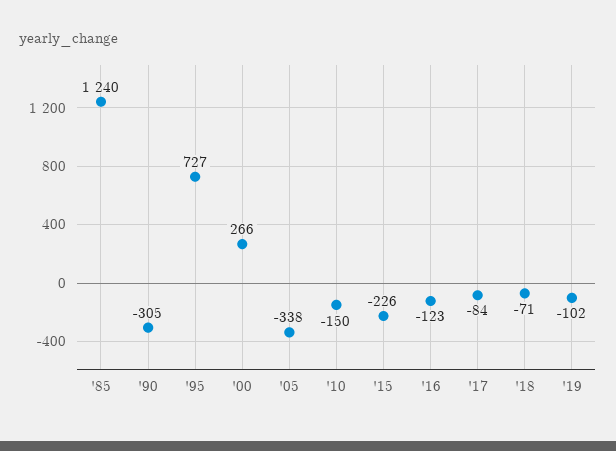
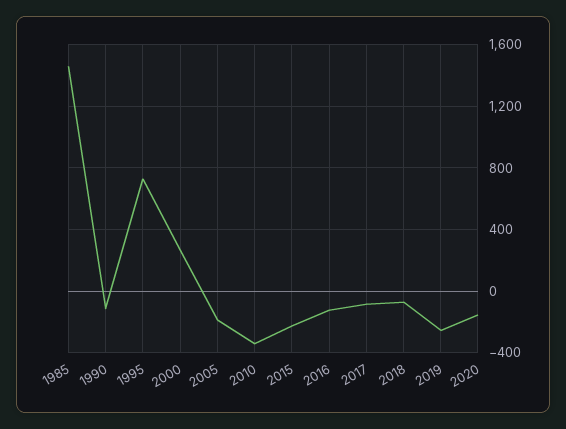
'85: 1240 -> 1450
'90: -305 -> -100
'05: -338 -> -200
'10: -150 -> -350
'19: -102 -> -250
2020: none -> -150

